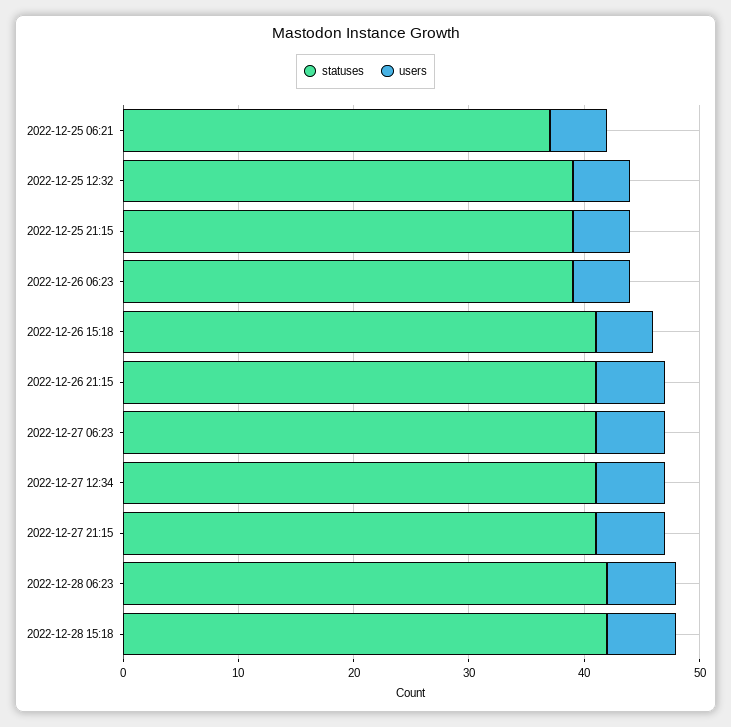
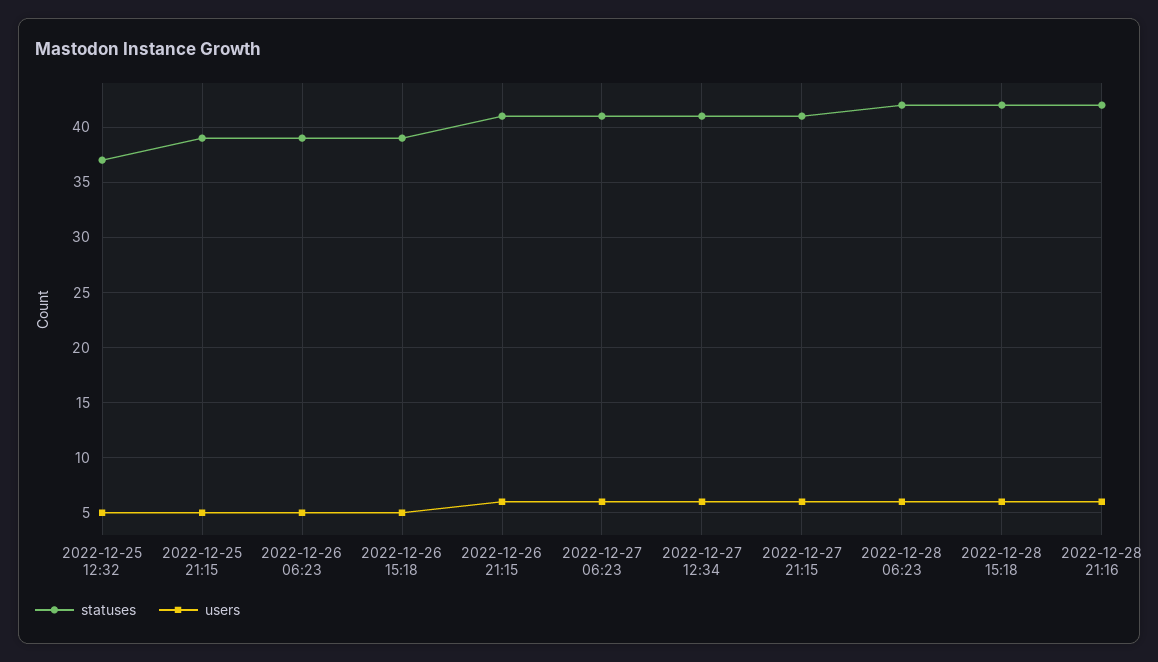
statuses, 2022-12-25 06:21: 37 -> none
users, 2022-12-25 06:21: 5 -> none
statuses, 2022-12-25 12:32: 39 -> 37
statuses, 2022-12-26 15:18: 41 -> 39
statuses, 2022-12-28 21:16: none -> 42
users, 2022-12-28 21:16: none -> 6

